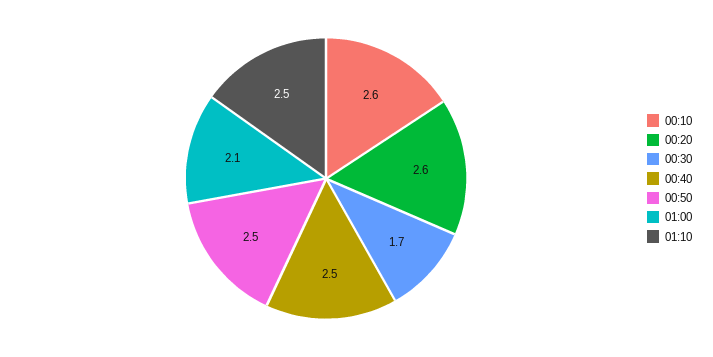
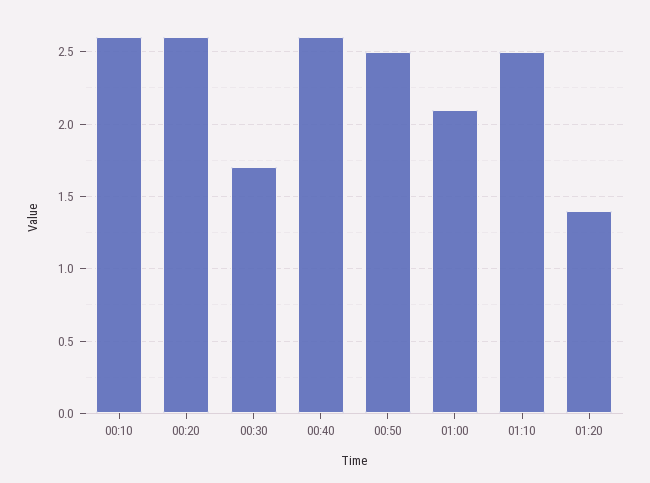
00:40: 2.5 -> 2.6
01:20: none -> 1.4

